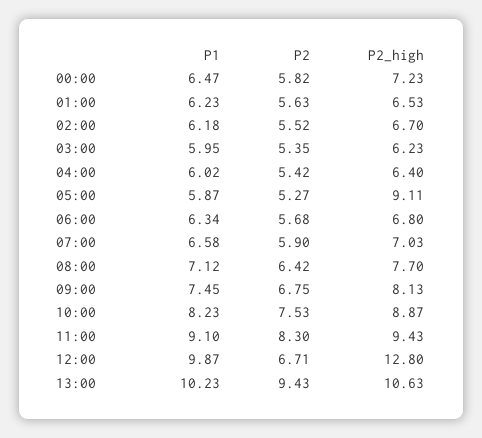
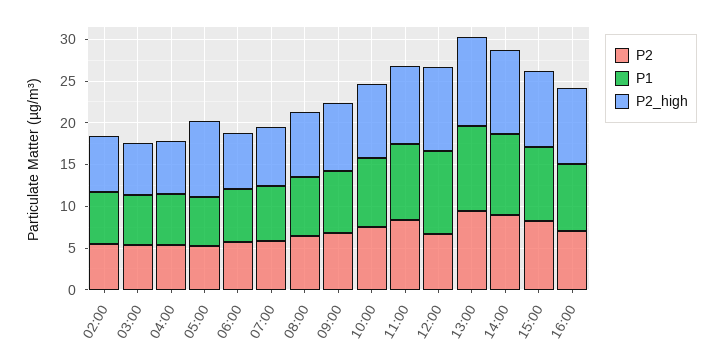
P1, 00:00: 6.47 -> none
P2, 00:00: 5.82 -> none
P2_high, 00:00: 7.23 -> none
P1, 01:00: 6.23 -> none
P2, 01:00: 5.63 -> none
P2_high, 01:00: 6.53 -> none
P2_high, 12:00: 12.8 -> 10
P2, 14:00: none -> 9
P1, 14:00: none -> 10
P2_high, 14:00: none -> 10
P2, 15:00: none -> 8
P1, 15:00: none -> 9
P2_high, 15:00: none -> 9
P2, 16:00: none -> 7
P1, 16:00: none -> 8
P2_high, 16:00: none -> 9

